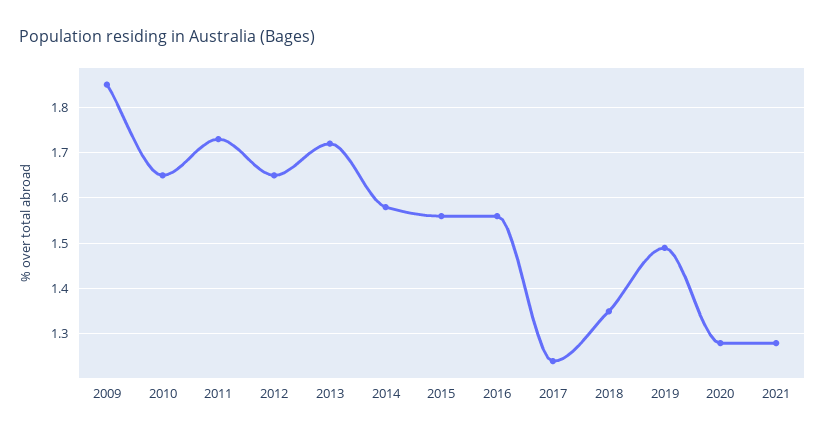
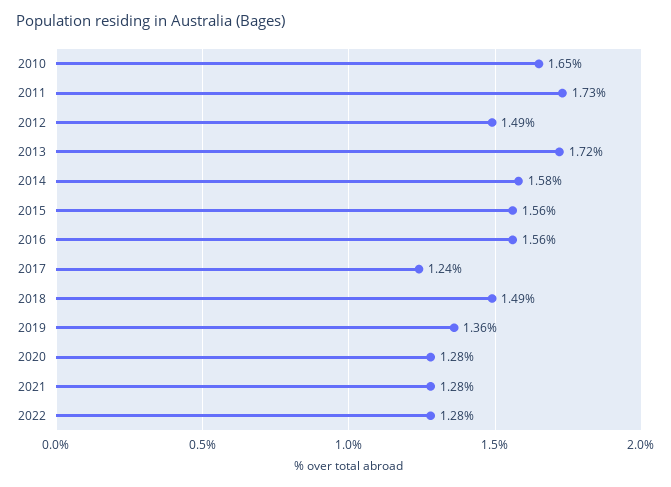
2009: 1.85 -> none
2012: 1.65 -> 1.49
2018: 1.35 -> 1.49
2019: 1.5 -> 1.36
2022: none -> 1.28

